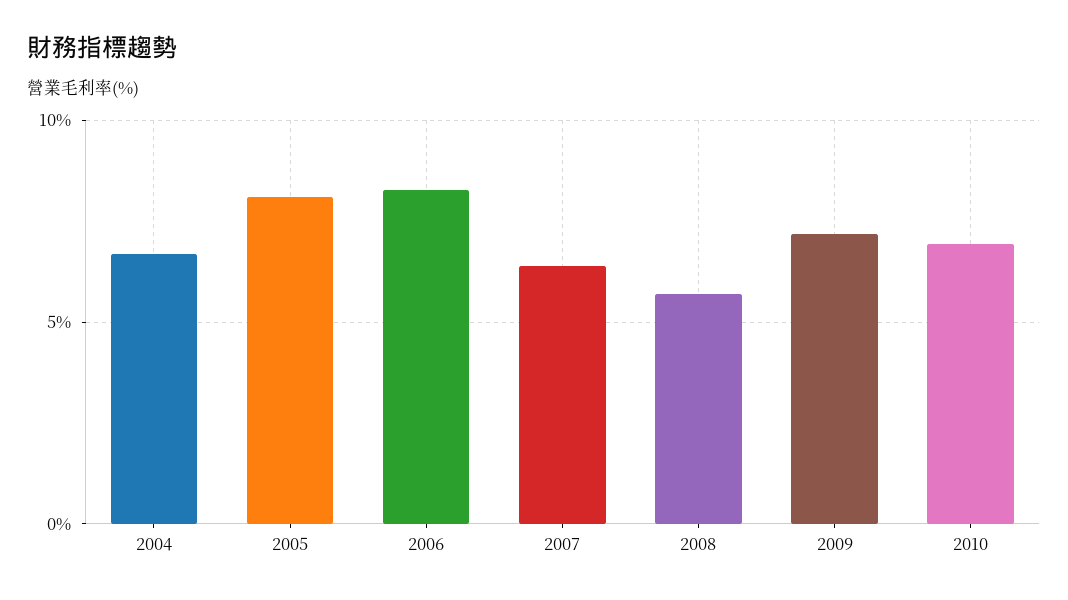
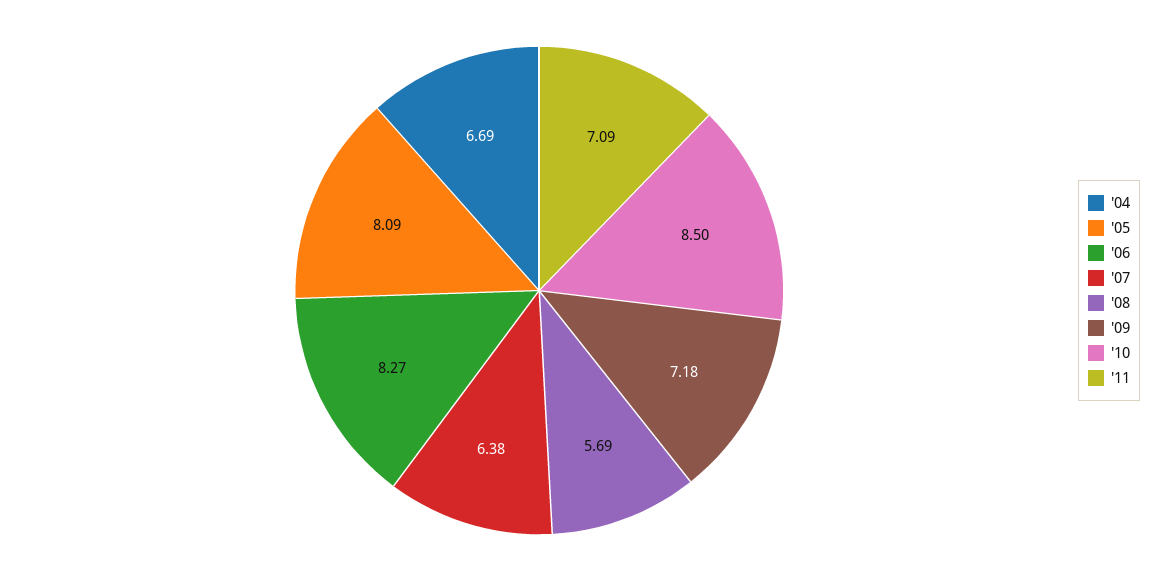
2010: 7 -> 8.5
'11: none -> 7.09

